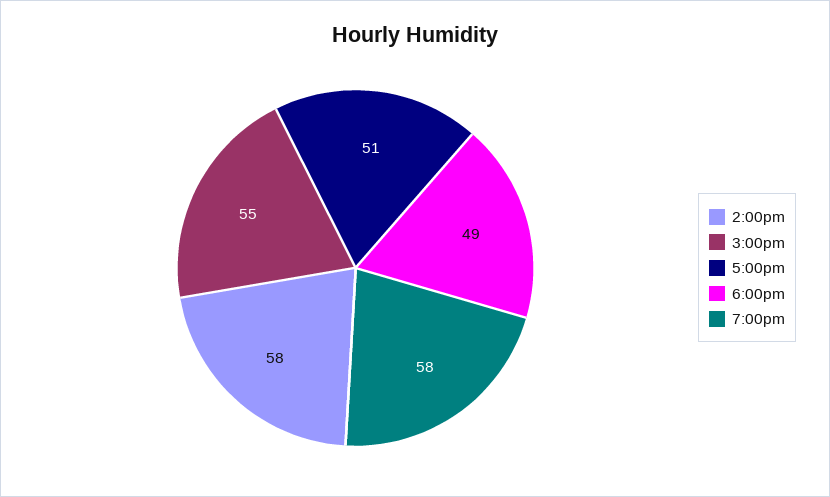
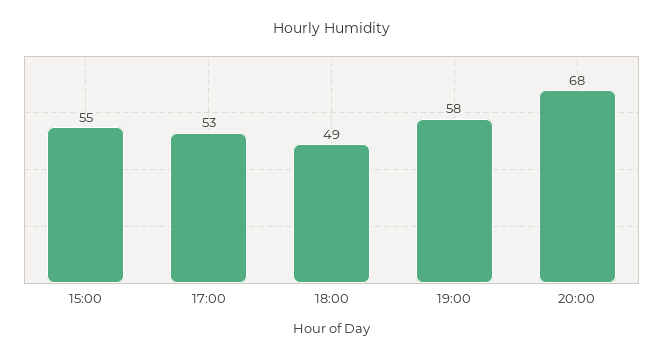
2:00pm: 58 -> none
5:00pm: 51 -> 53
20:00: none -> 68

